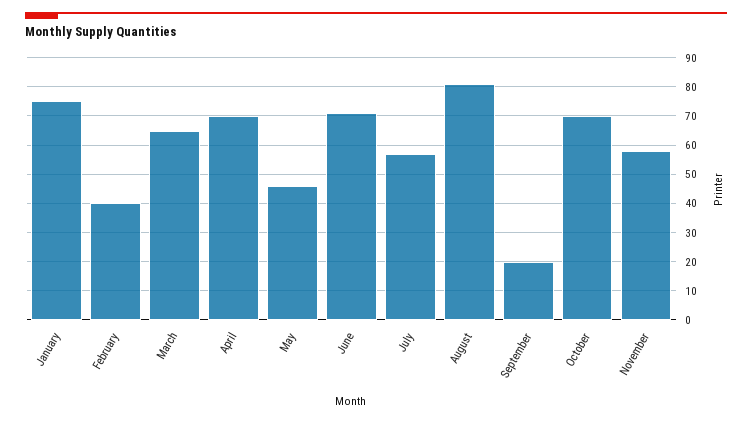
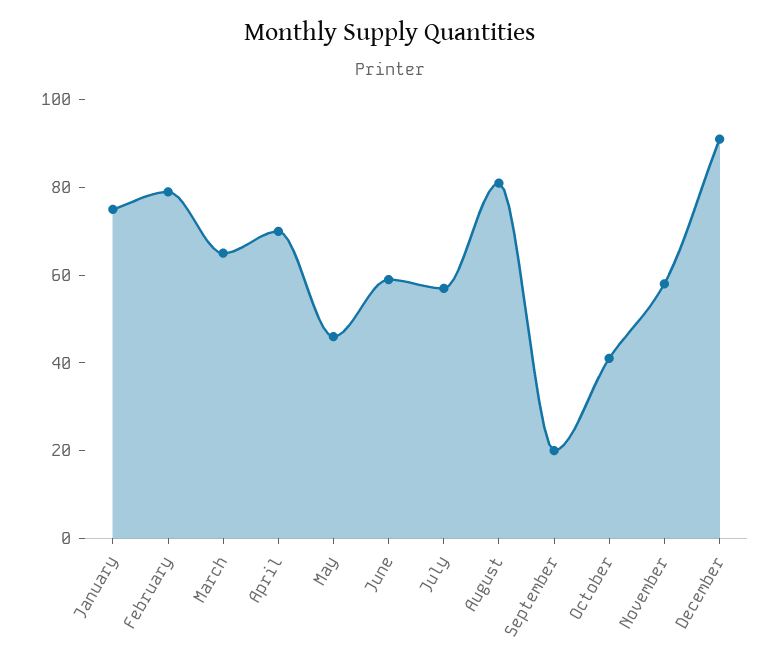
February: 40 -> 80
June: 70 -> 60
October: 70 -> 40
December: none -> 90

